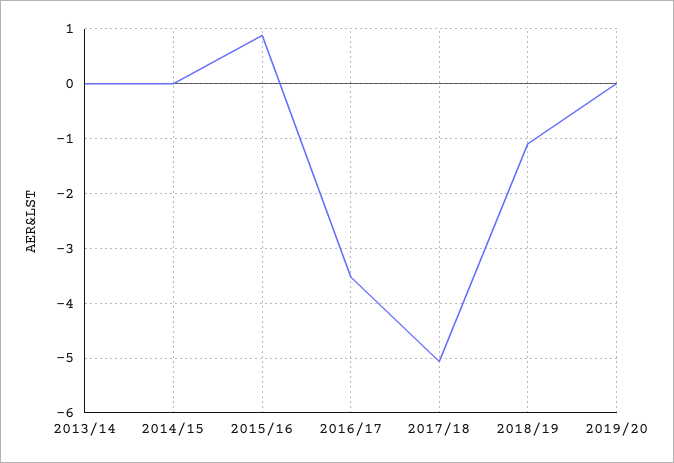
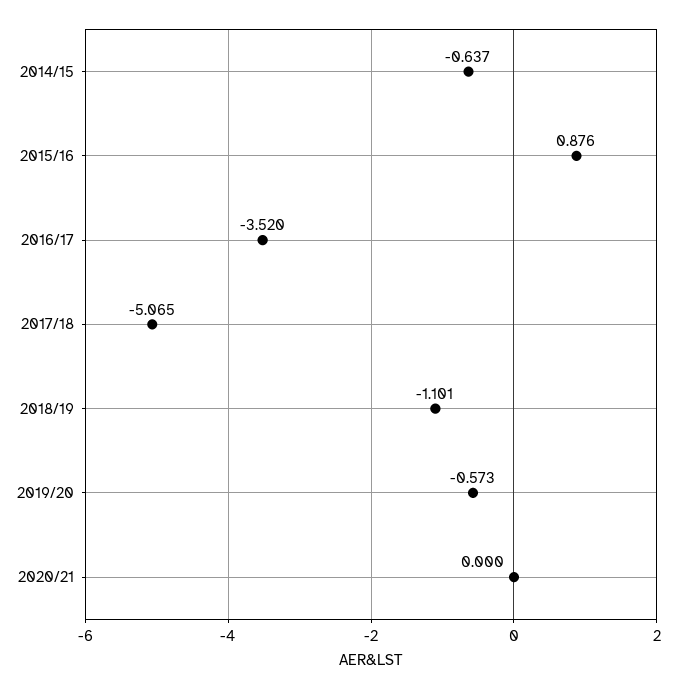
2013/14: 0 -> none
2014/15: 0 -> -0.637
2019/20: 0 -> -0.573
2020/21: none -> 0

